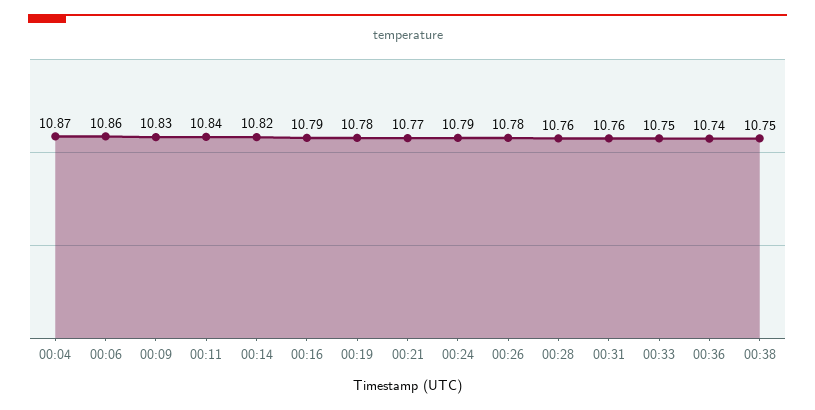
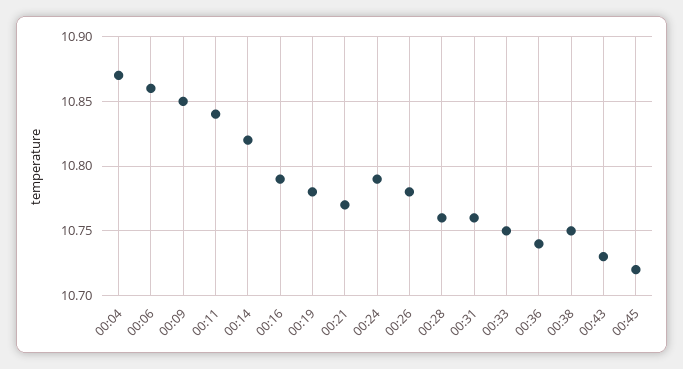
00:09: 10.83 -> 10.85
00:43: none -> 10.73
00:45: none -> 10.72

